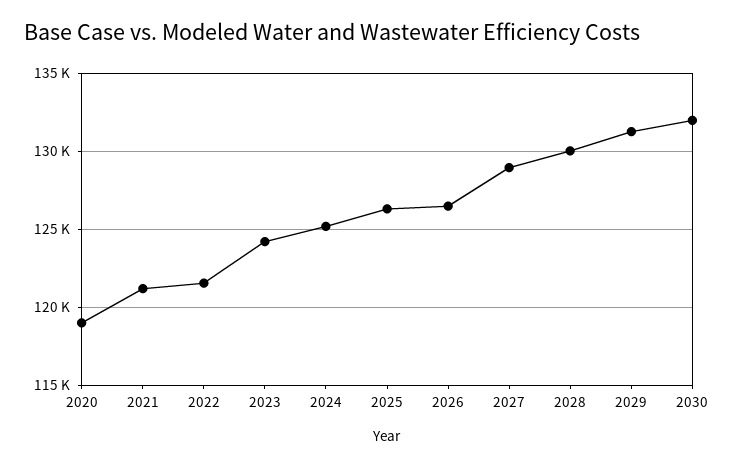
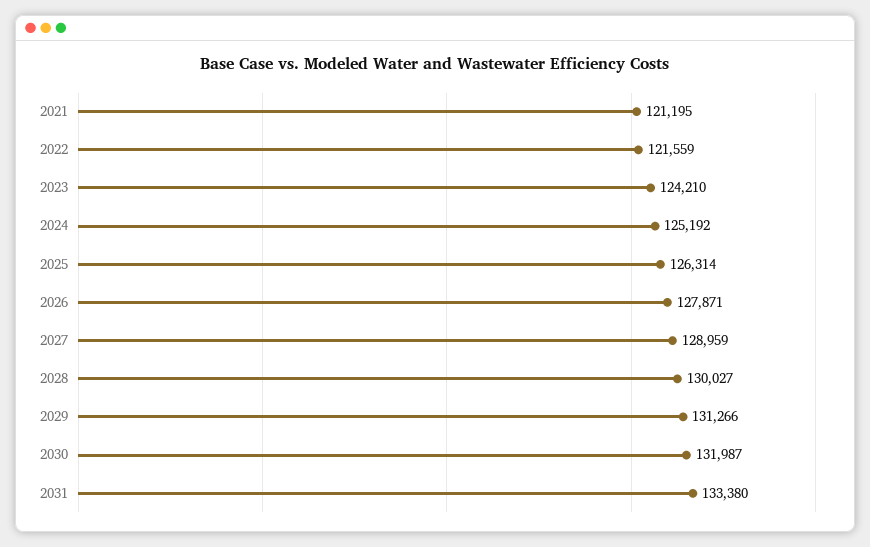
2020: 119000 -> none
2026: 126500 -> 127871
2031: none -> 133380

